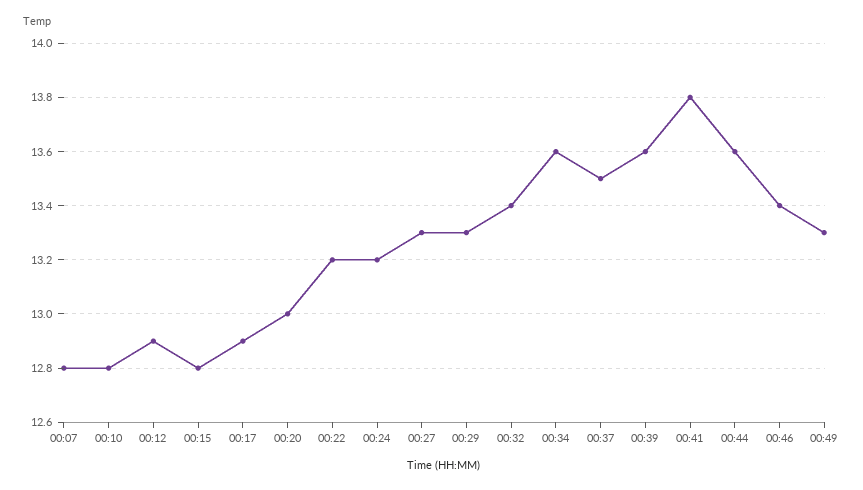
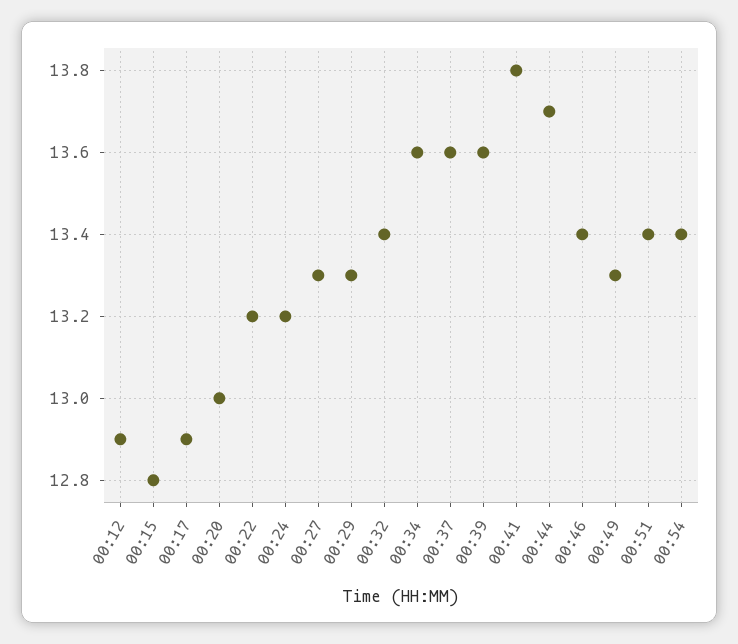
00:07: 12.8 -> none
00:10: 12.8 -> none
00:37: 13.5 -> 13.6
00:44: 13.6 -> 13.7
00:51: none -> 13.4
00:54: none -> 13.4

